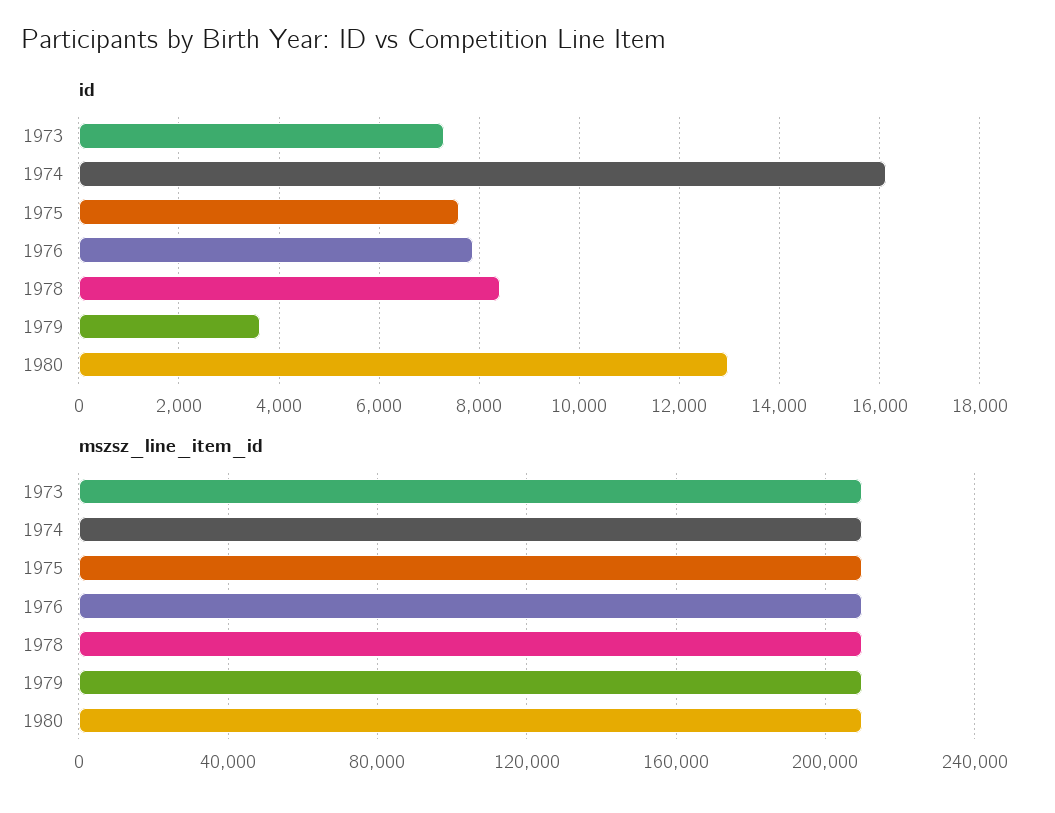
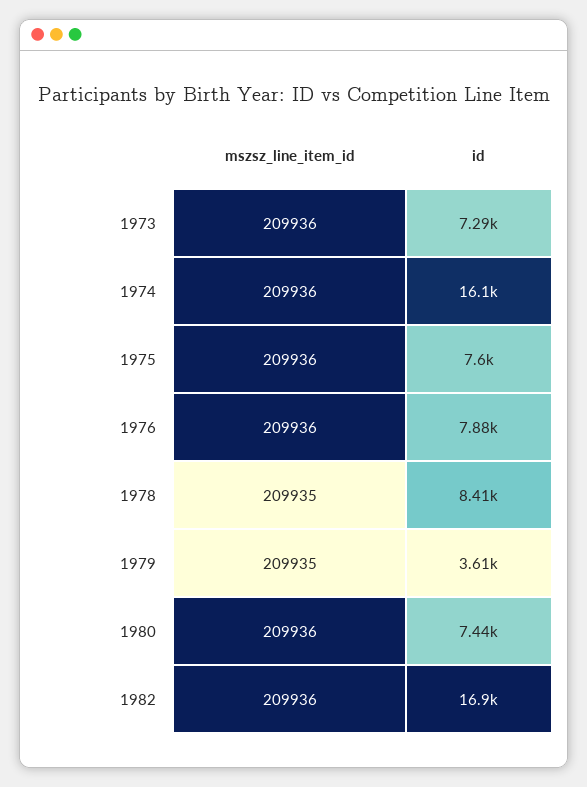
id, 1980: 13000 -> 7440
mszsz_line_item_id, 1982: none -> 209936
id, 1982: none -> 16900

